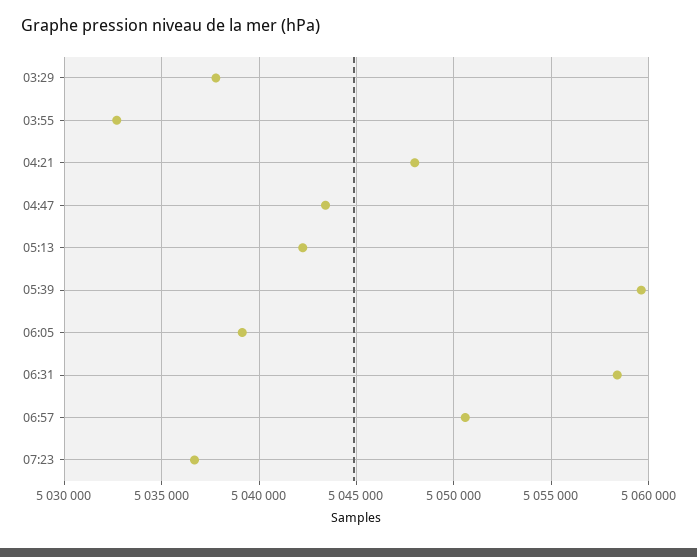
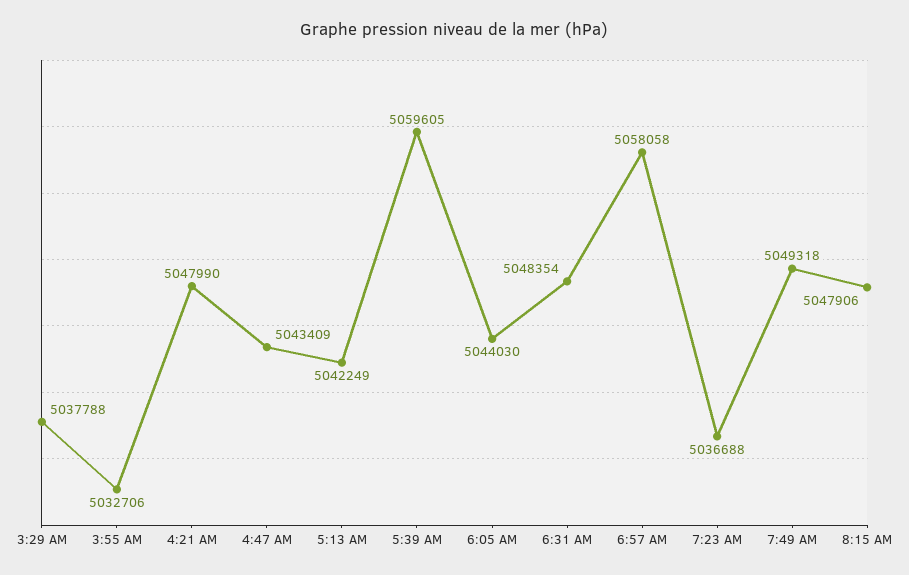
06:05: 5039000 -> 5044030
06:31: 5058500 -> 5048354
06:57: 5050500 -> 5058058
7:49 AM: none -> 5049318
8:15 AM: none -> 5047906

